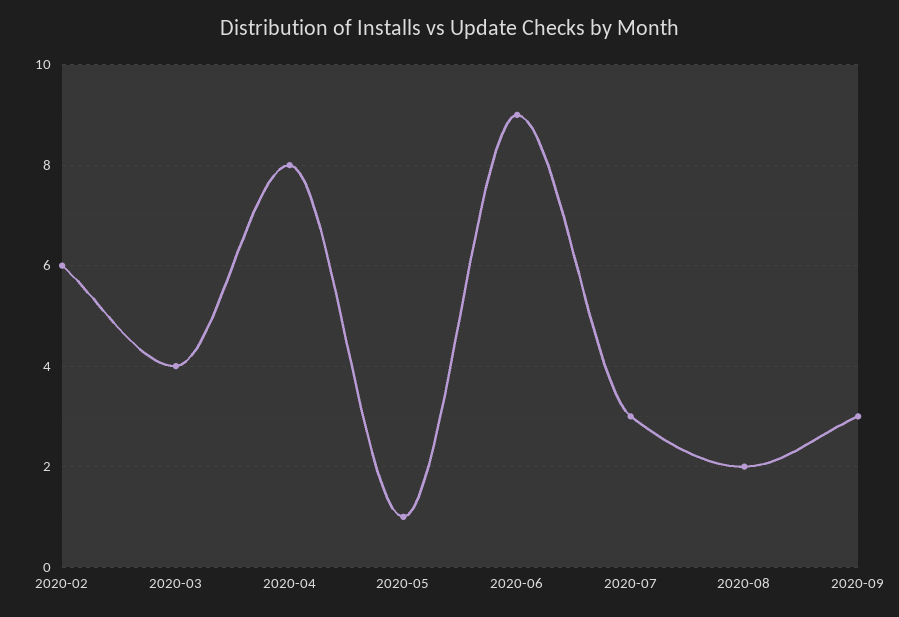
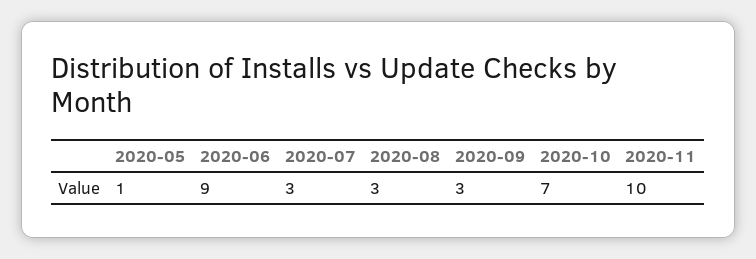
2020-02: 6 -> none
2020-03: 4 -> none
2020-04: 8 -> none
2020-08: 2 -> 3
2020-10: none -> 7
2020-11: none -> 10

